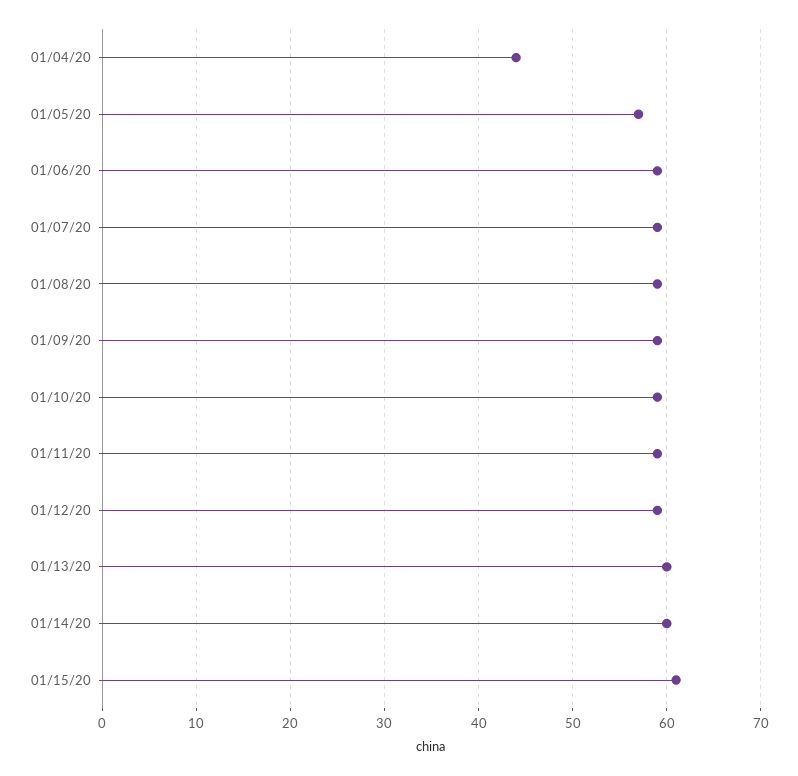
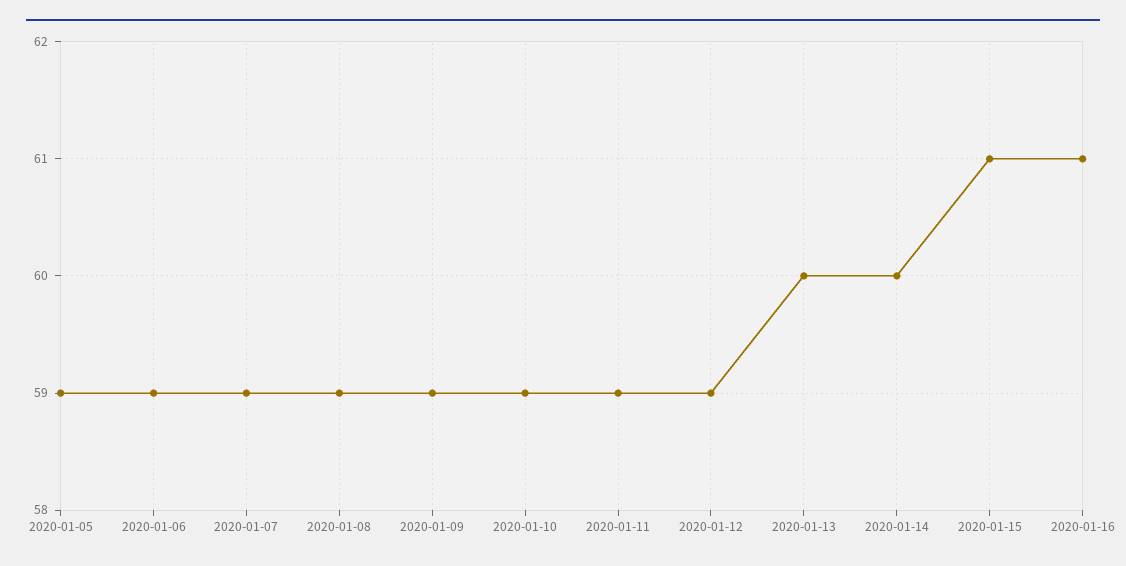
01/04/20: 44 -> none
01/05/20: 57 -> 59
2020-01-16: none -> 61

